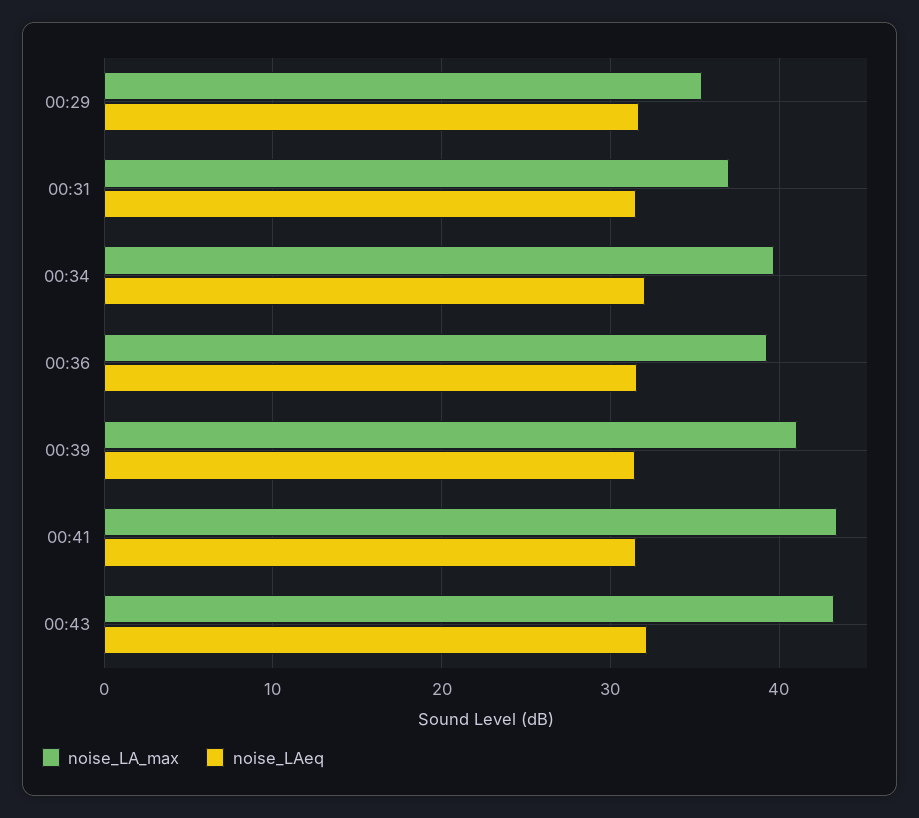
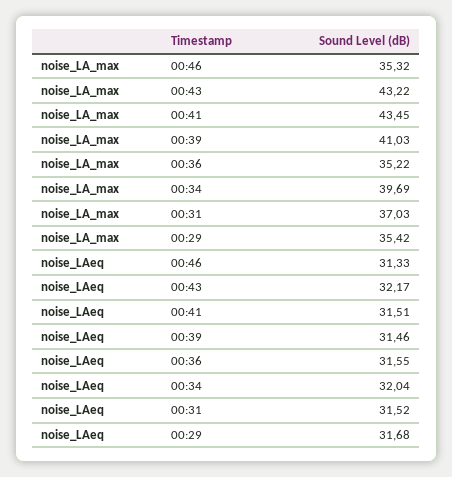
noise_LA_max, 00:36: 39 -> 35.22
noise_LA_max, 00:46: none -> 35.32
noise_LAeq, 00:46: none -> 31.33

